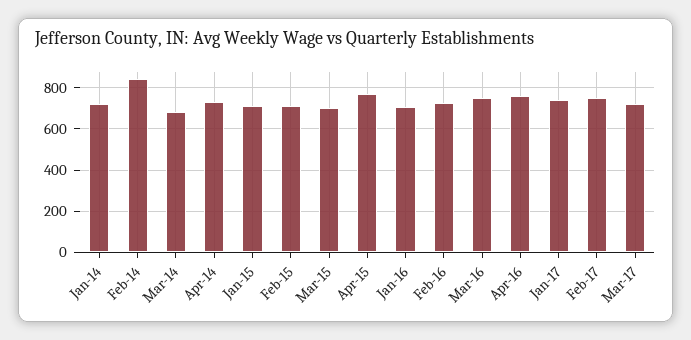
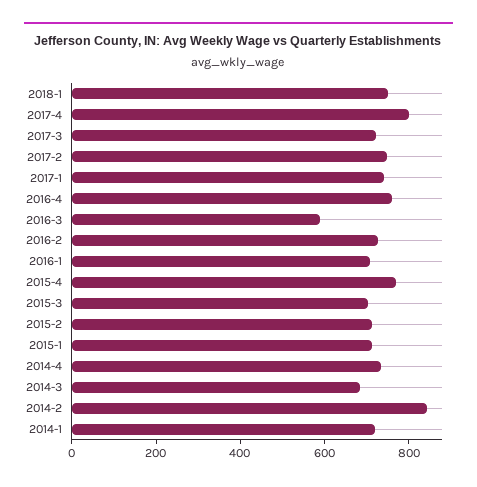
Mar-16: 750 -> 600
2018-1: none -> 750
2017-4: none -> 800

